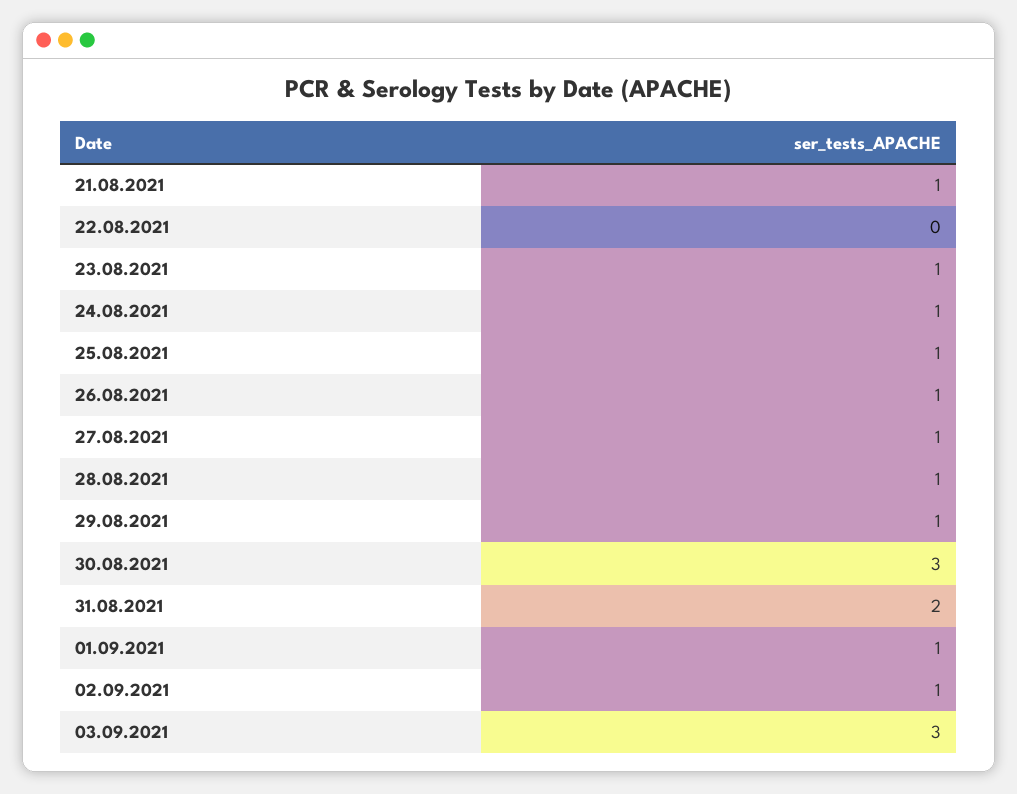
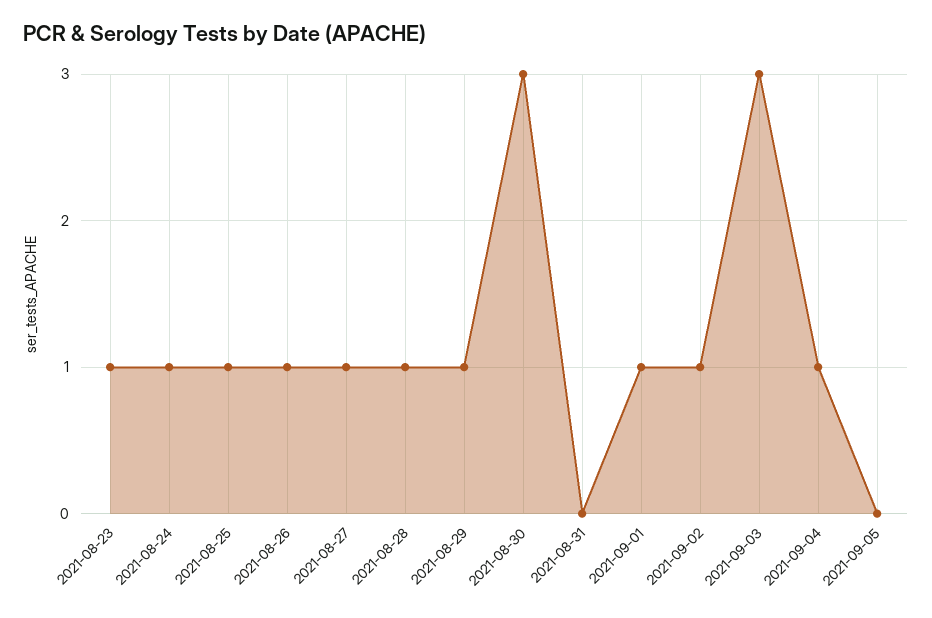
21.08.2021: 1 -> none
22.08.2021: 0 -> none
31.08.2021: 2 -> 0
2021-09-04: none -> 1
2021-09-05: none -> 0

